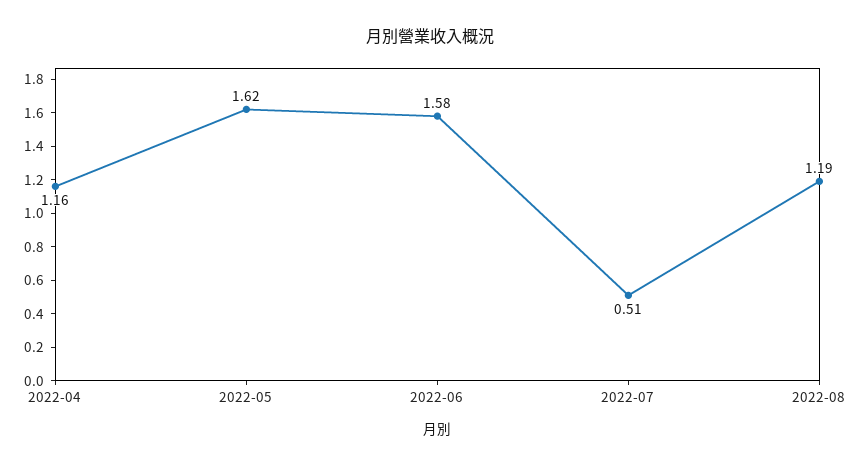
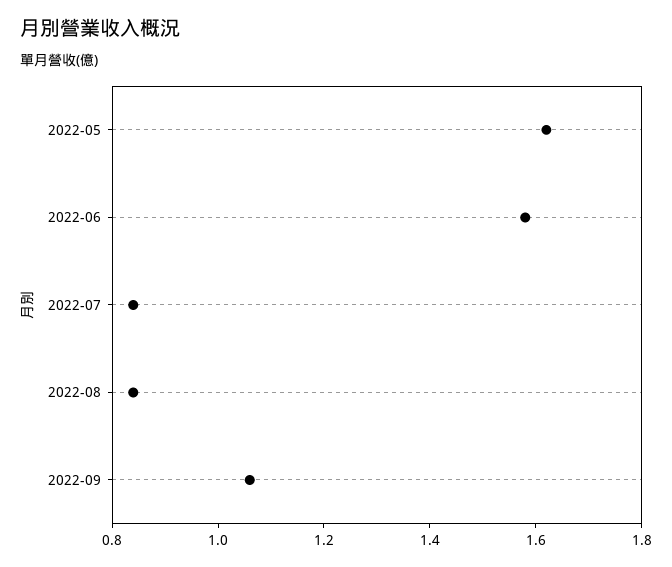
2022-04: 1.16 -> none
2022-07: 0.51 -> 0.85
2022-08: 1.19 -> 0.85
2022-09: none -> 1.05

